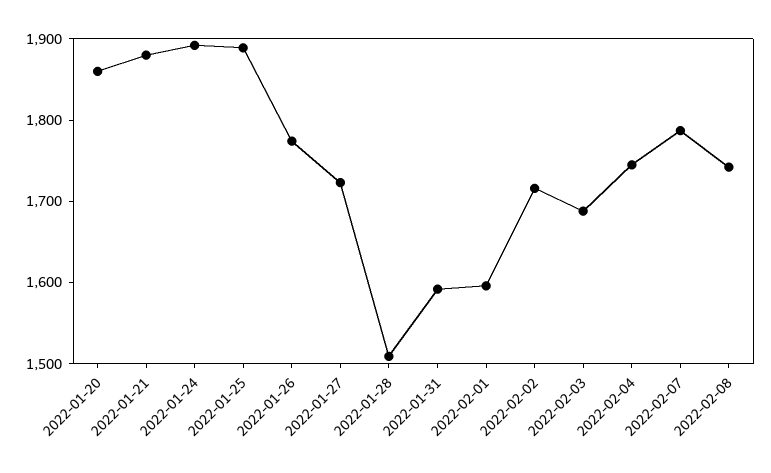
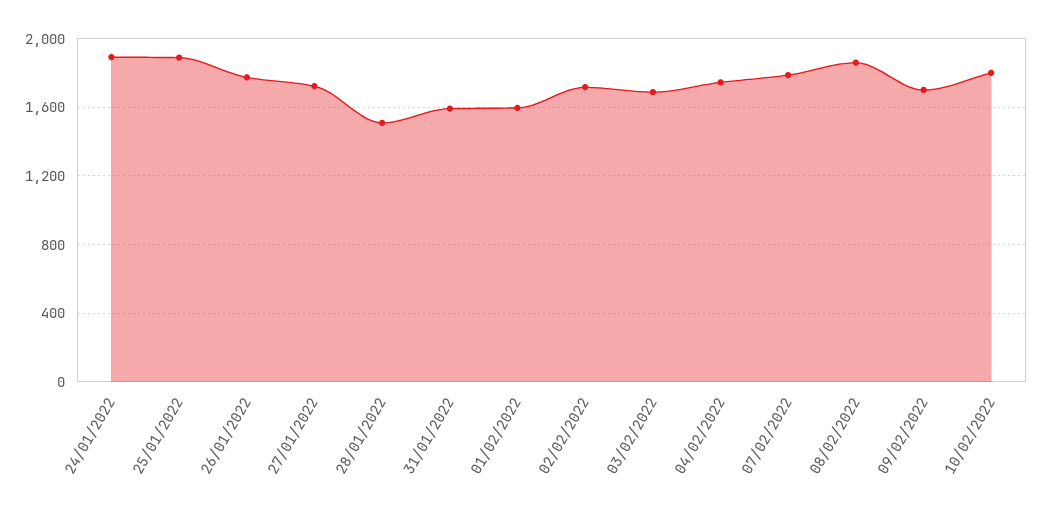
2022-01-20: 1860 -> none
2022-01-21: 1880 -> none
2022-02-08: 1740 -> 1850
09/02/2022: none -> 1700
10/02/2022: none -> 1800

